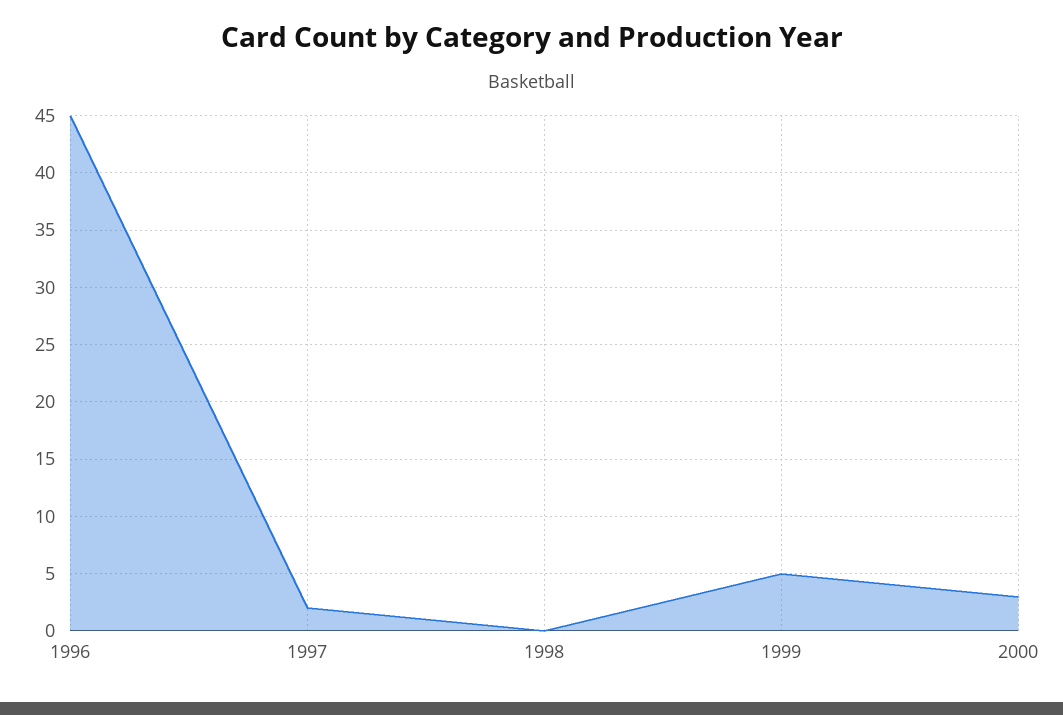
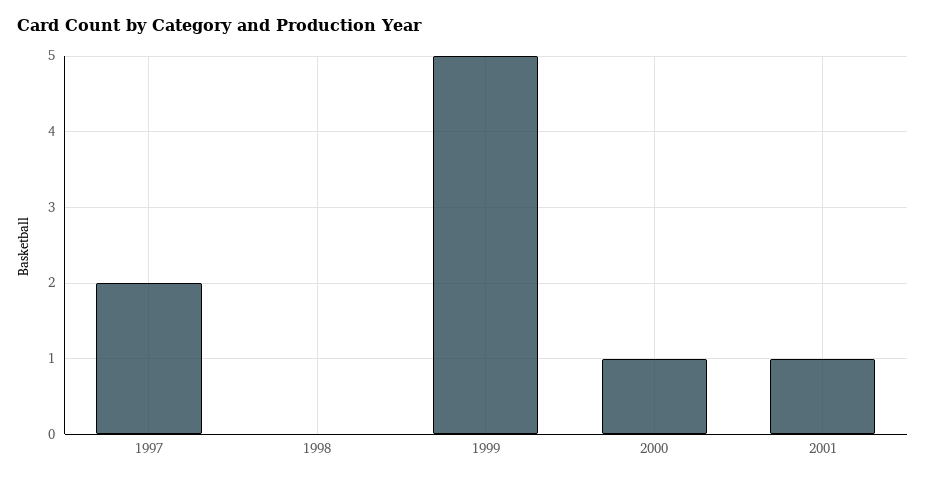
1996: 45 -> none
2000: 3 -> 1
2001: none -> 1

